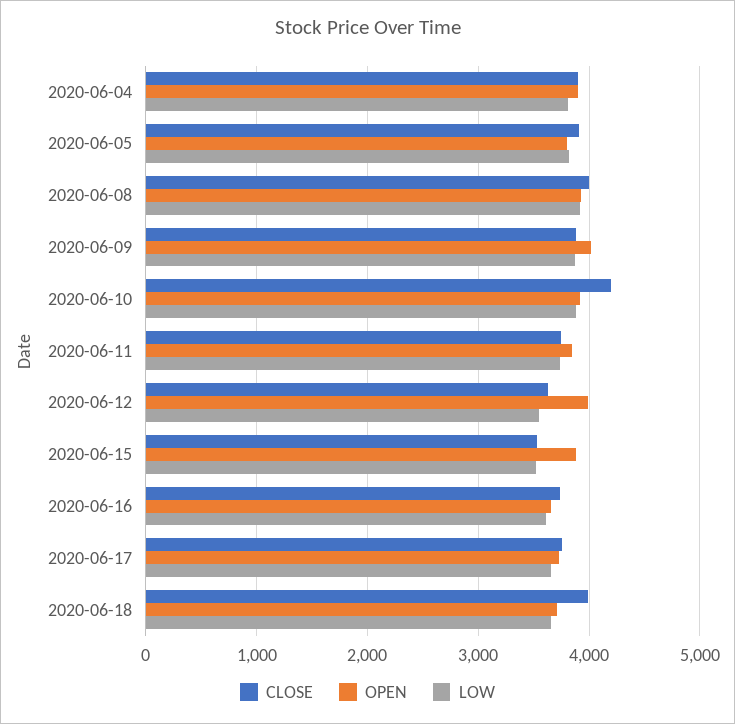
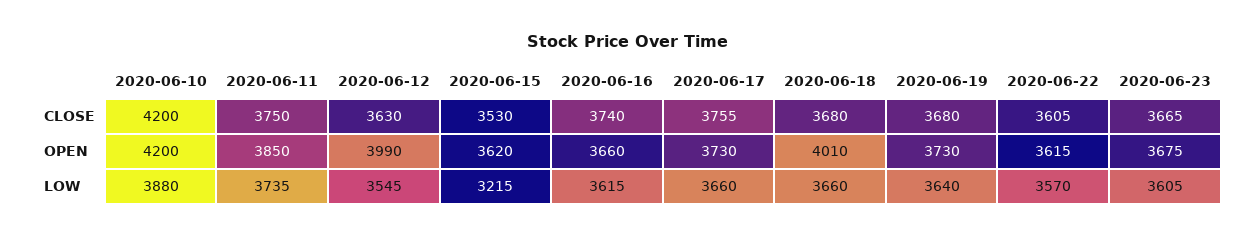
CLOSE, 2020-06-04: 3900 -> none
OPEN, 2020-06-04: 3900 -> none
LOW, 2020-06-04: 3800 -> none
CLOSE, 2020-06-05: 3900 -> none
OPEN, 2020-06-05: 3800 -> none
LOW, 2020-06-05: 3800 -> none
CLOSE, 2020-06-08: 4000 -> none
OPEN, 2020-06-08: 3900 -> none
LOW, 2020-06-08: 3900 -> none
CLOSE, 2020-06-09: 3900 -> none
OPEN, 2020-06-09: 4000 -> none
LOW, 2020-06-09: 3900 -> none
OPEN, 2020-06-10: 3900 -> 4200
OPEN, 2020-06-15: 3900 -> 3620
LOW, 2020-06-15: 3500 -> 3215
CLOSE, 2020-06-18: 4000 -> 3680
OPEN, 2020-06-18: 3700 -> 4010
CLOSE, 2020-06-19: none -> 3680
CLOSE, 2020-06-22: none -> 3605
CLOSE, 2020-06-23: none -> 3665
OPEN, 2020-06-19: none -> 3730
OPEN, 2020-06-22: none -> 3615
OPEN, 2020-06-23: none -> 3675
LOW, 2020-06-19: none -> 3640
LOW, 2020-06-22: none -> 3570
LOW, 2020-06-23: none -> 3605

